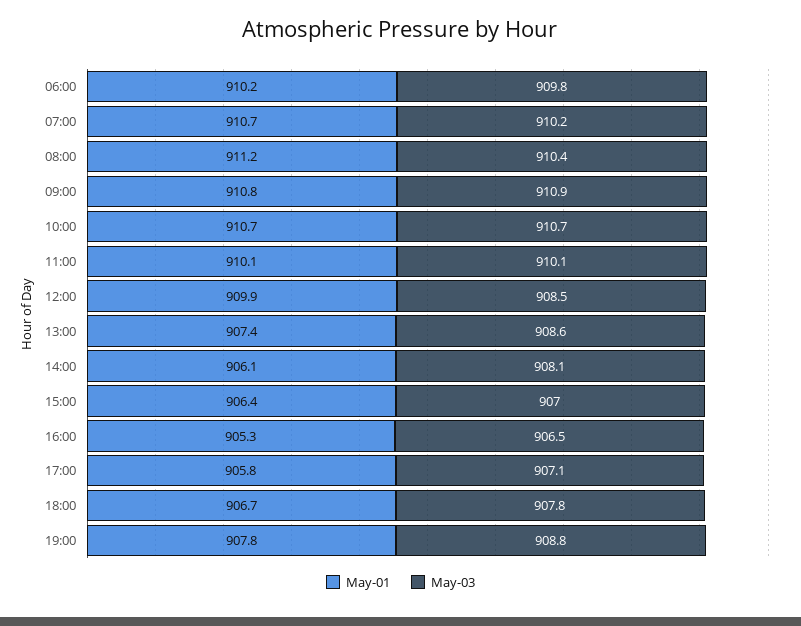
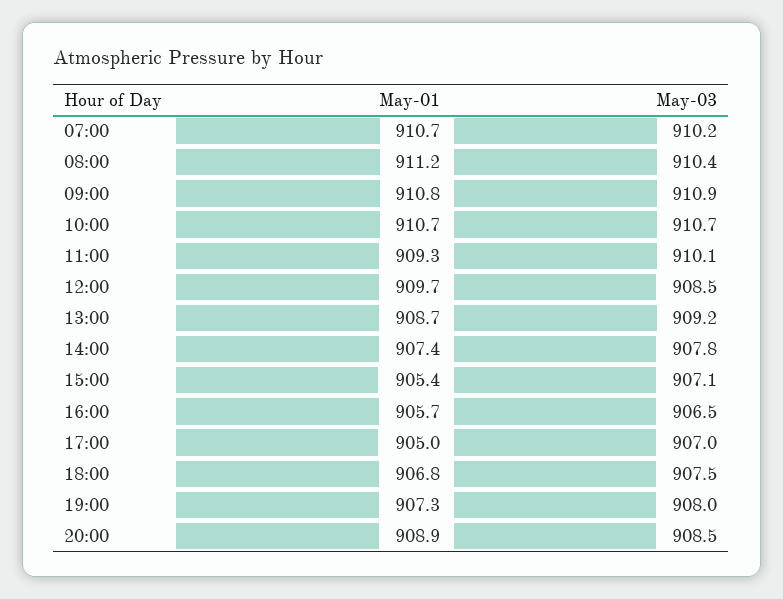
May-01, 06:00: 910.2 -> none
May-03, 06:00: 909.8 -> none
May-01, 11:00: 910.1 -> 909.3
May-01, 12:00: 909.9 -> 909.7
May-01, 13:00: 907.4 -> 908.7
May-03, 13:00: 908.6 -> 909.2
May-01, 14:00: 906.1 -> 907.4
May-03, 14:00: 908.1 -> 907.8
May-01, 15:00: 906.4 -> 905.4
May-03, 15:00: 907 -> 907.1
May-01, 16:00: 905.3 -> 905.7
May-01, 17:00: 905.8 -> 905
May-03, 17:00: 907.1 -> 907
May-01, 18:00: 906.7 -> 906.8
May-03, 18:00: 907.8 -> 907.5
May-01, 19:00: 907.8 -> 907.3
May-03, 19:00: 908.8 -> 908
May-01, 20:00: none -> 908.9
May-03, 20:00: none -> 908.5

